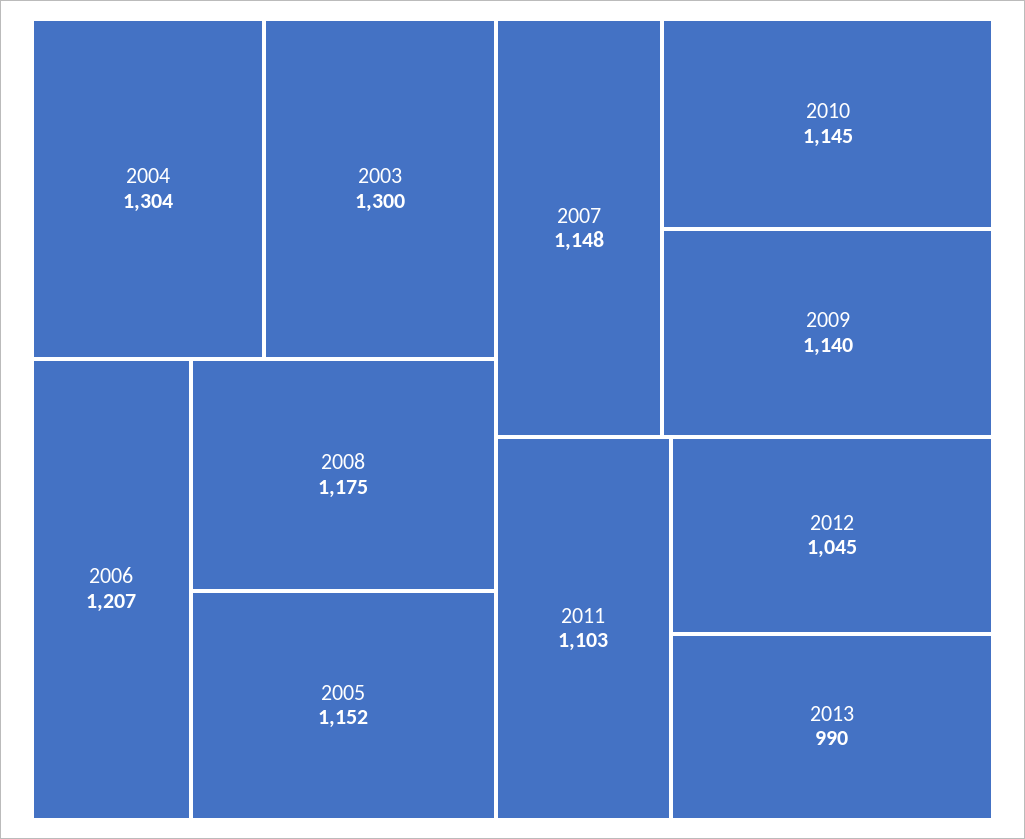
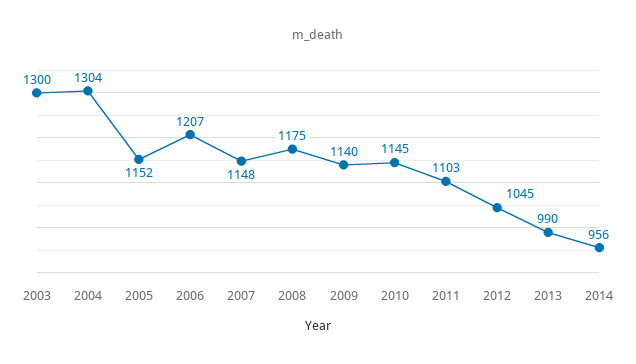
2014: none -> 956

